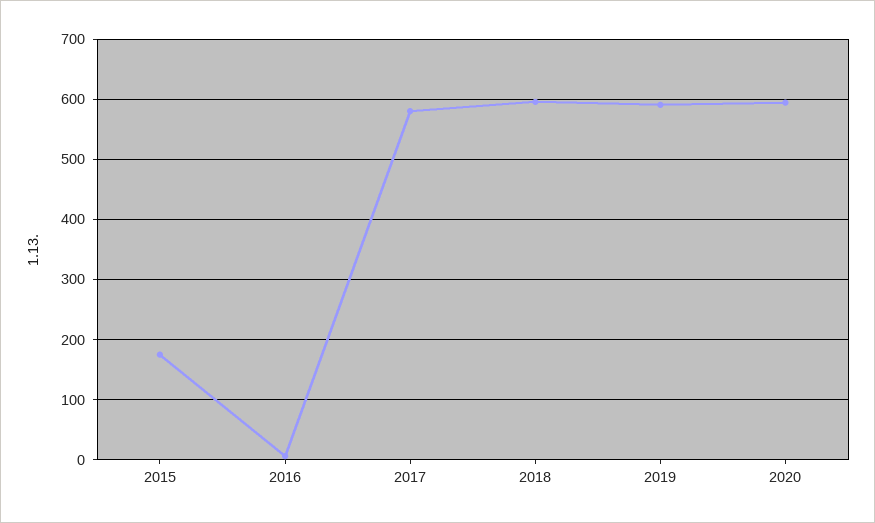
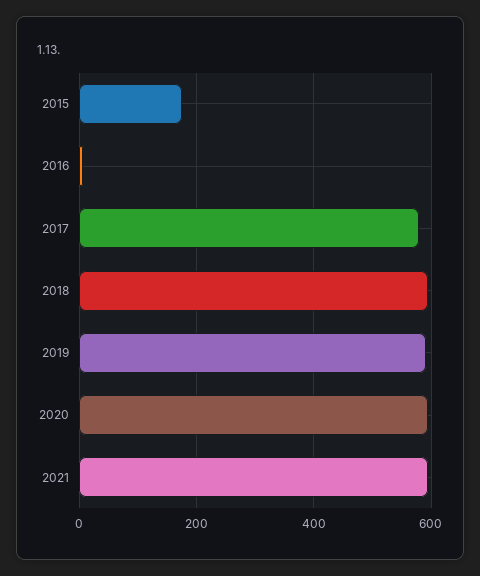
2021: none -> 600

